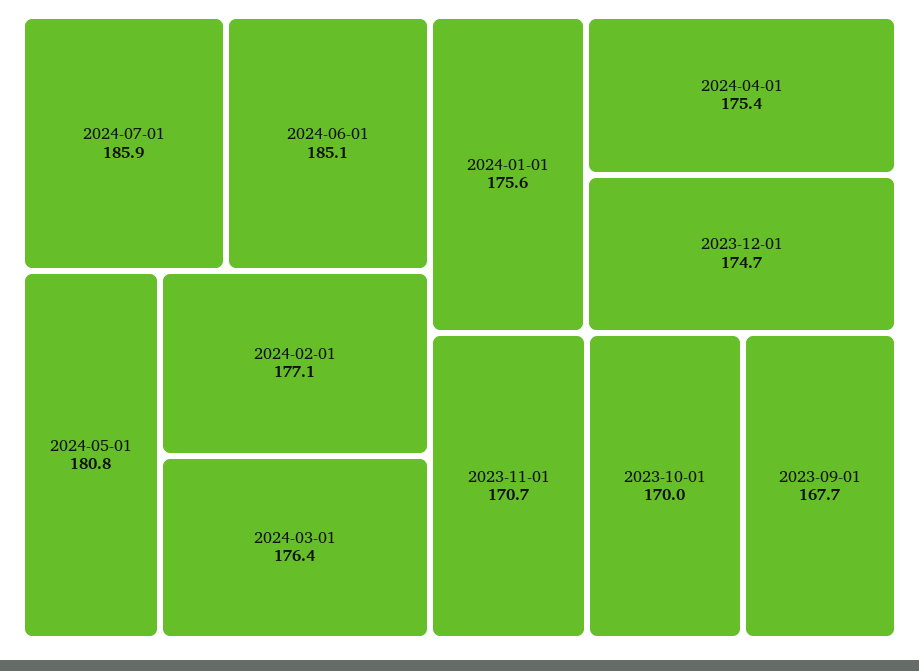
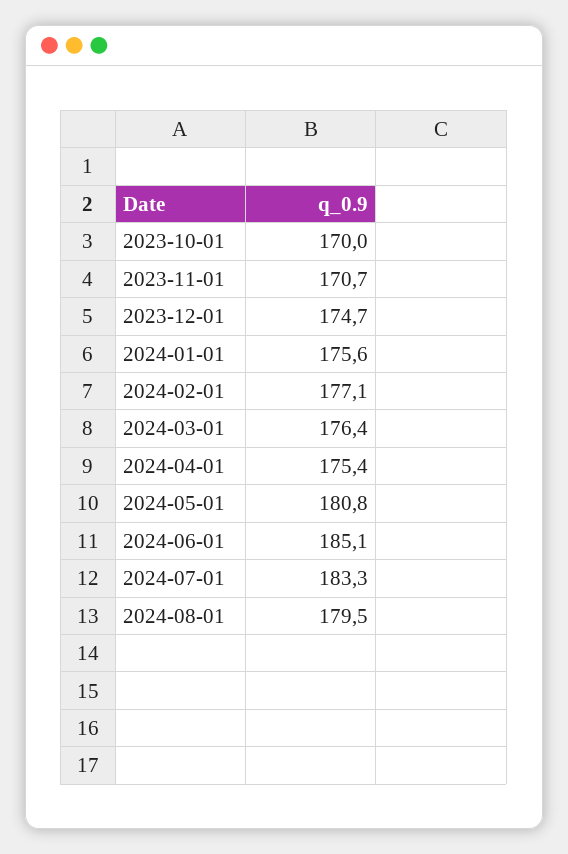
2024-07-01: 185.9 -> 183.3
2023-09-01: 167.7 -> none
2024-08-01: none -> 179.5

